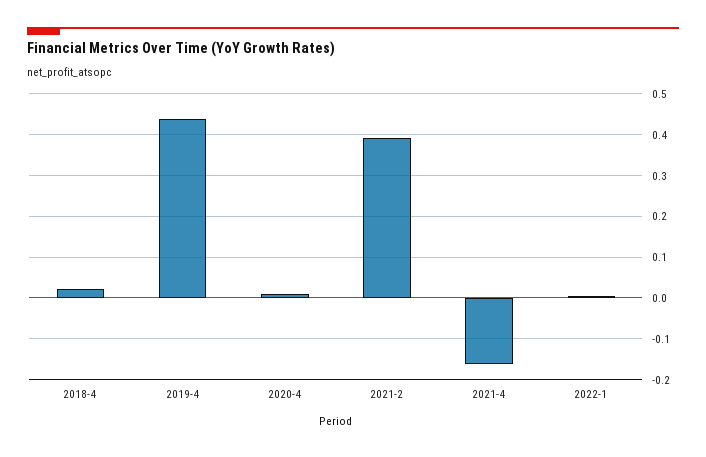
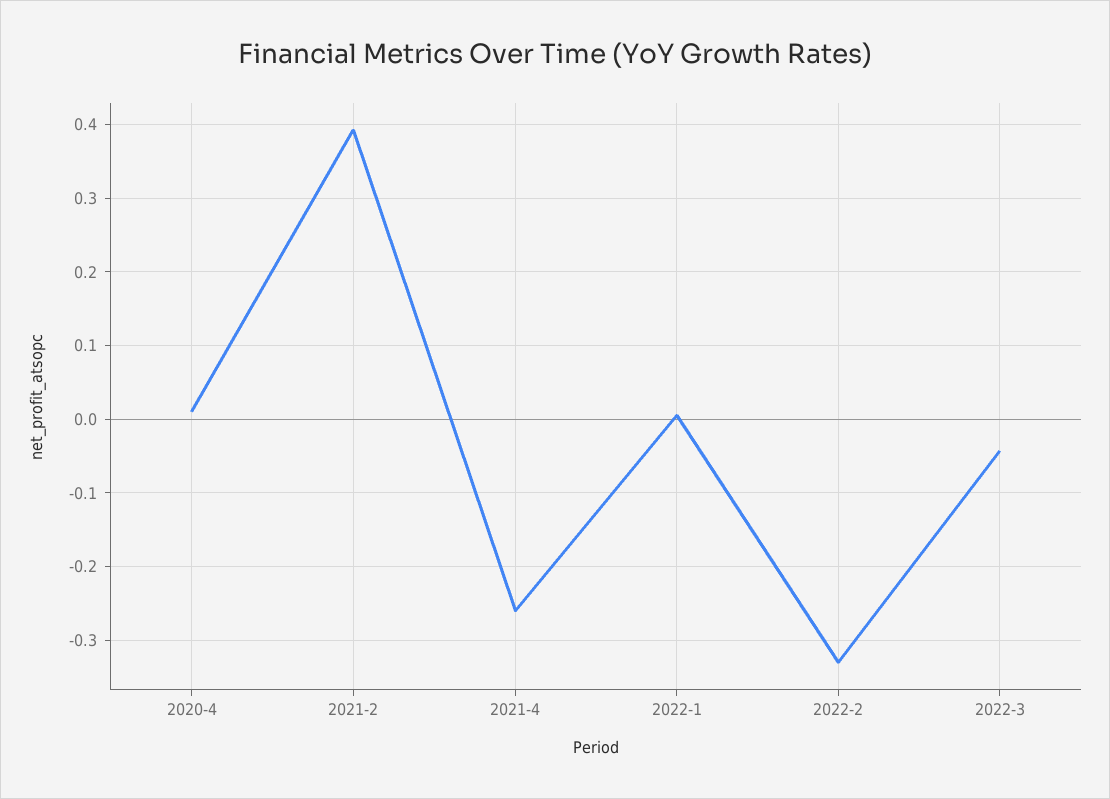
2018-4: 0.02 -> none
2019-4: 0.44 -> none
2021-4: -0.16 -> -0.26
2022-2: none -> -0.33
2022-3: none -> -0.04

